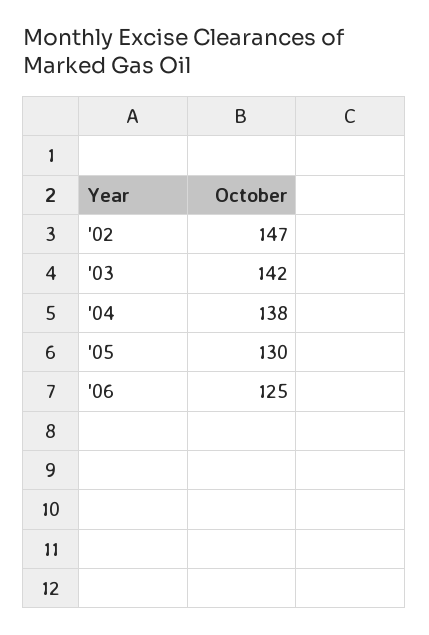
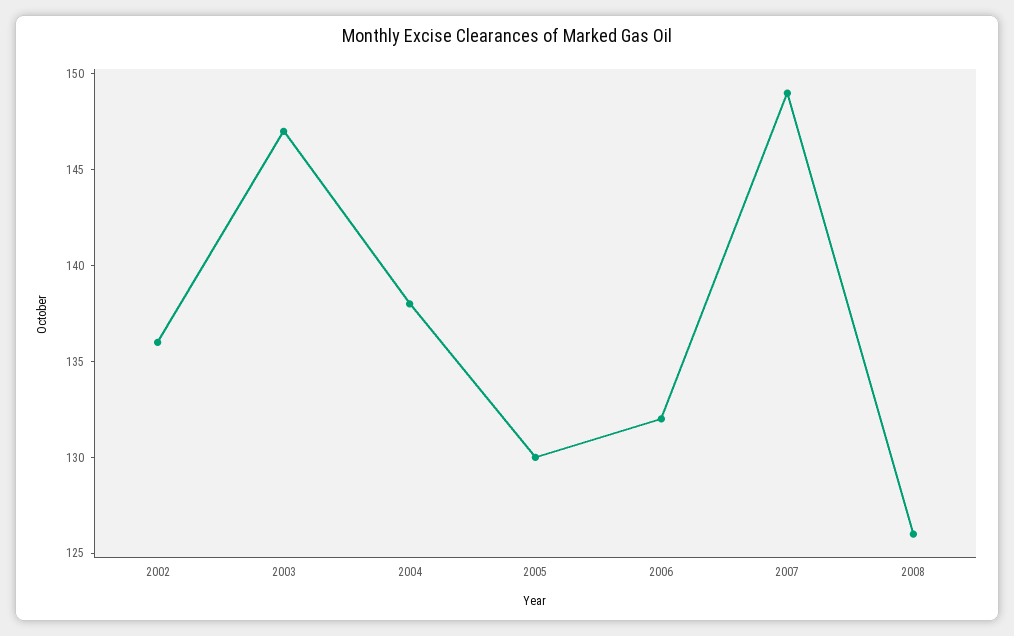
'02: 147 -> 136
'03: 142 -> 147
'06: 125 -> 132
2007: none -> 149
2008: none -> 126

